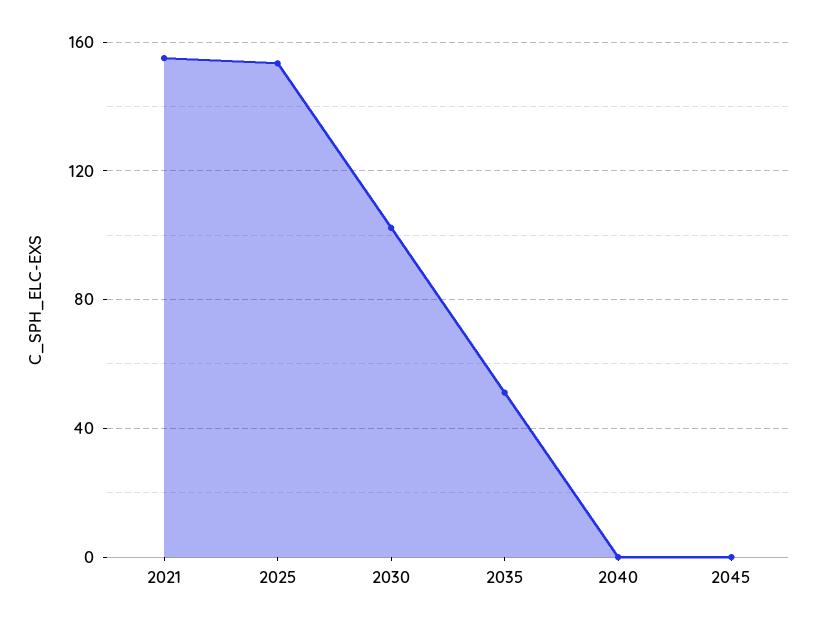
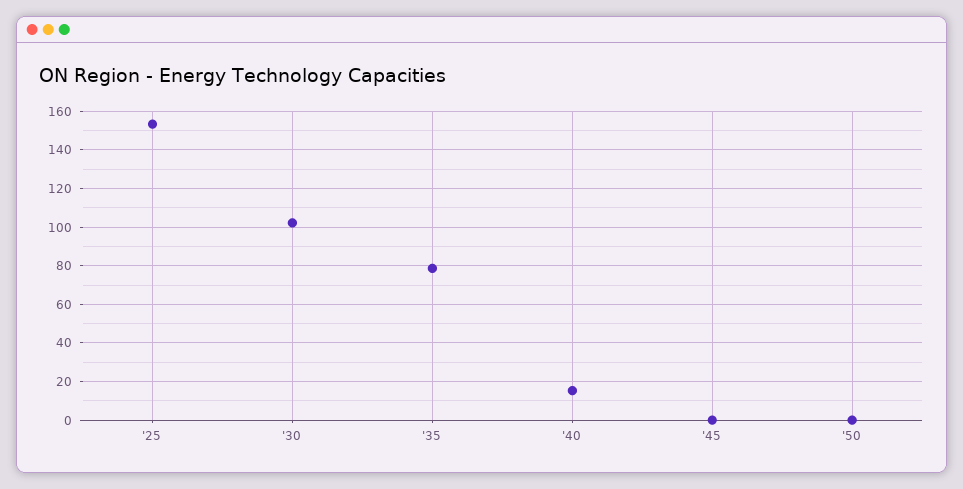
2021: 155 -> none
2035: 50 -> 80
2040: 0 -> 15
'50: none -> 0

